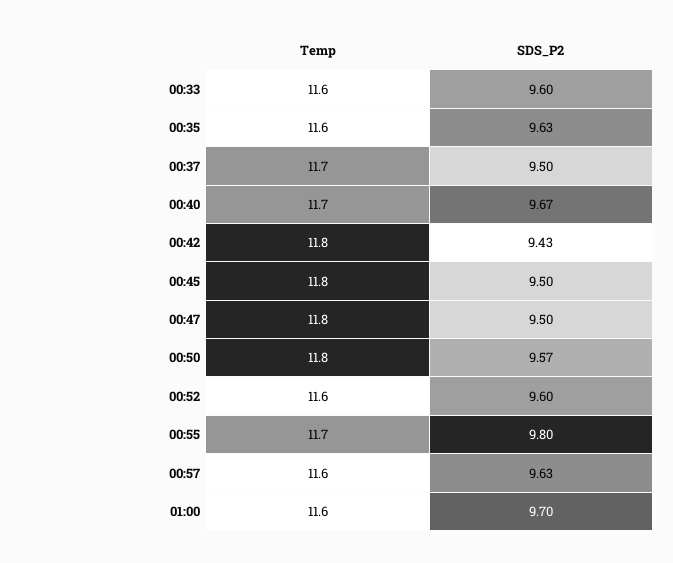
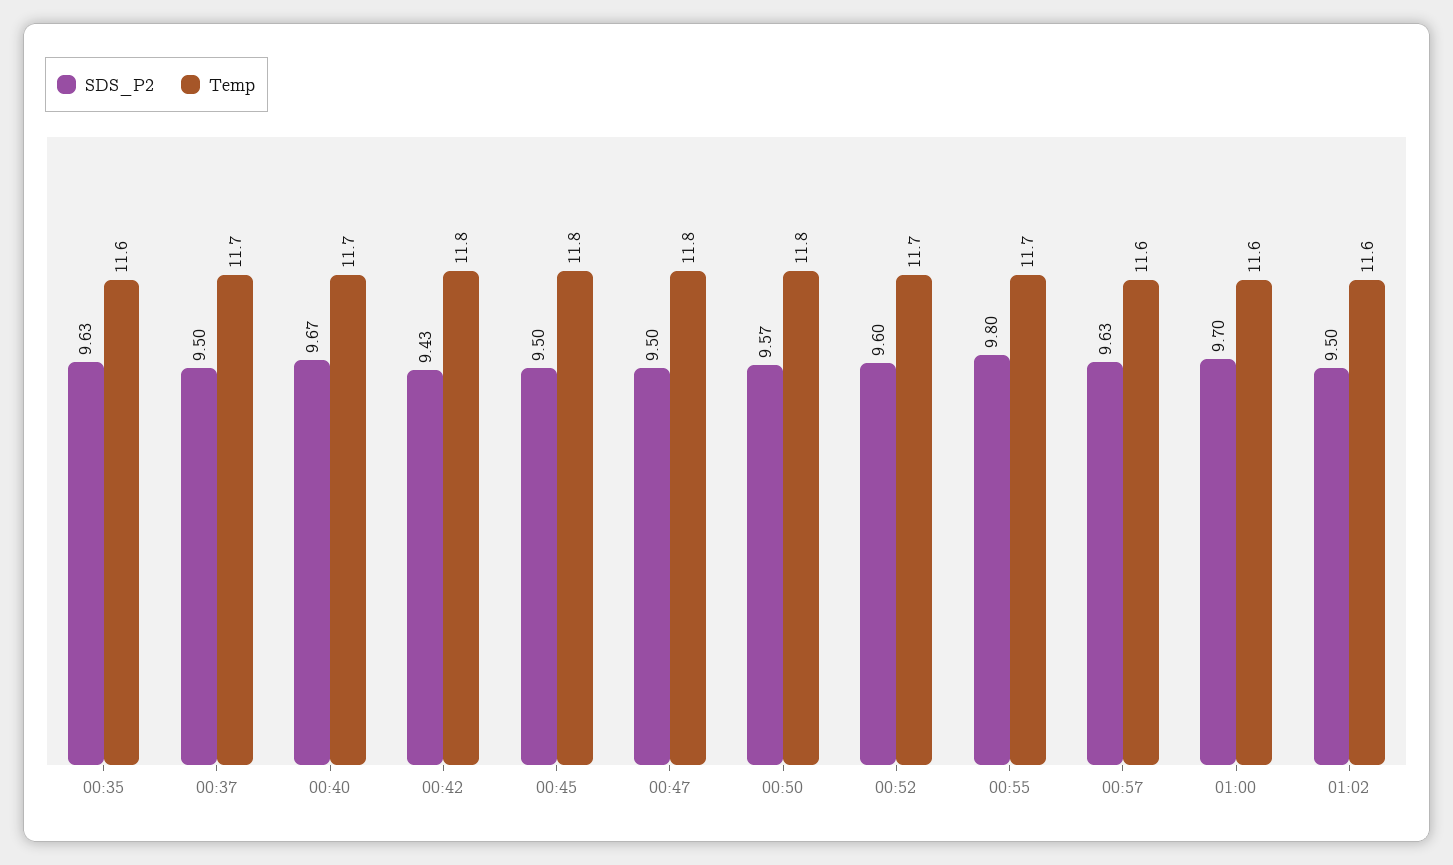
Temp, 00:33: 11.6 -> none
SDS_P2, 00:33: 9.6 -> none
Temp, 00:52: 11.6 -> 11.7
SDS_P2, 01:02: none -> 9.5
Temp, 01:02: none -> 11.6

